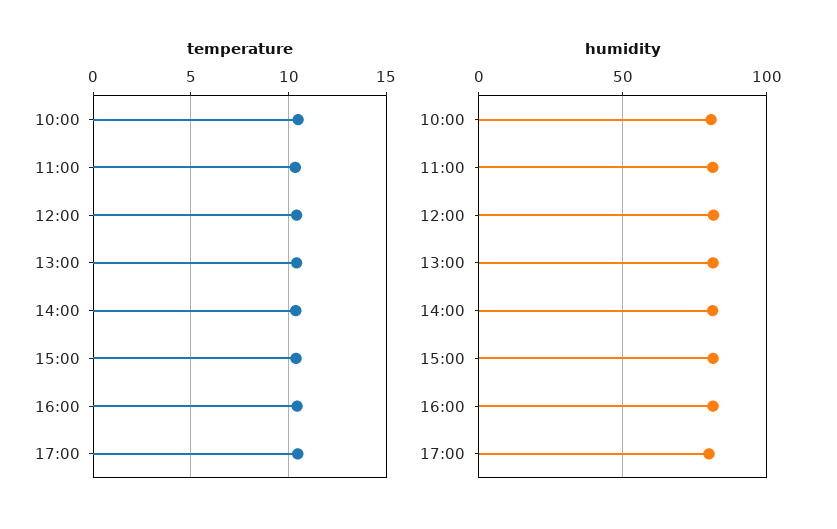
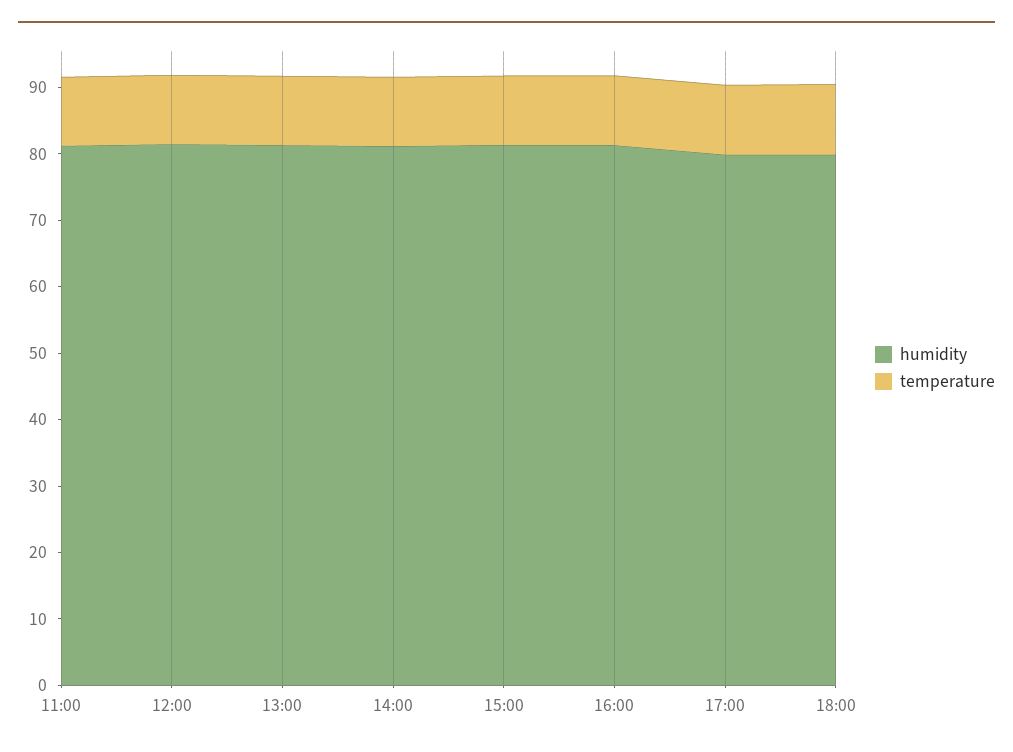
temperature, 10:00: 10.5 -> none
humidity, 10:00: 80 -> none
humidity, 18:00: none -> 80
temperature, 18:00: none -> 10

